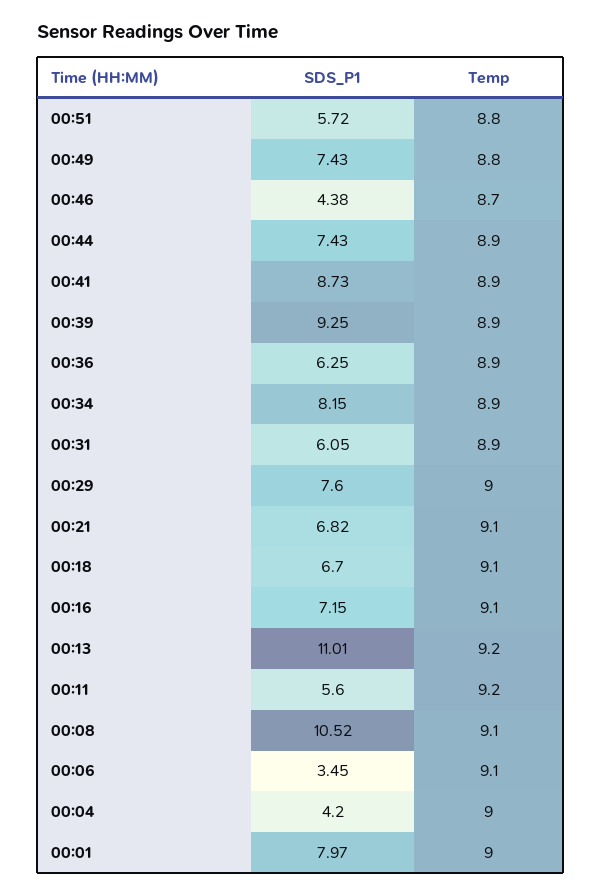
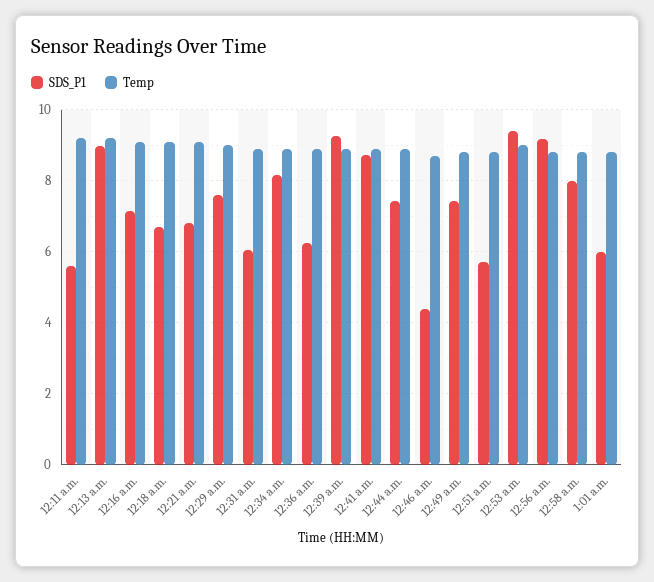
SDS_P1, 00:13: 11.01 -> 9
SDS_P1, 00:08: 10.52 -> none
Temp, 00:08: 9.1 -> none
SDS_P1, 00:06: 3.45 -> none
Temp, 00:06: 9.1 -> none
SDS_P1, 00:04: 4.2 -> none
Temp, 00:04: 9 -> none
SDS_P1, 00:01: 7.97 -> none
Temp, 00:01: 9 -> none
SDS_P1, 12:53 a.m.: none -> 9.4
Temp, 12:53 a.m.: none -> 9
SDS_P1, 12:56 a.m.: none -> 9.2
Temp, 12:56 a.m.: none -> 8.8
SDS_P1, 12:58 a.m.: none -> 8
Temp, 12:58 a.m.: none -> 8.8
SDS_P1, 1:01 a.m.: none -> 6
Temp, 1:01 a.m.: none -> 8.8

